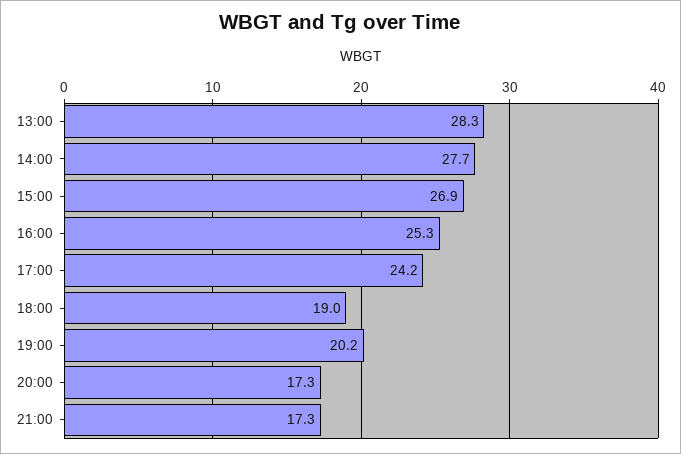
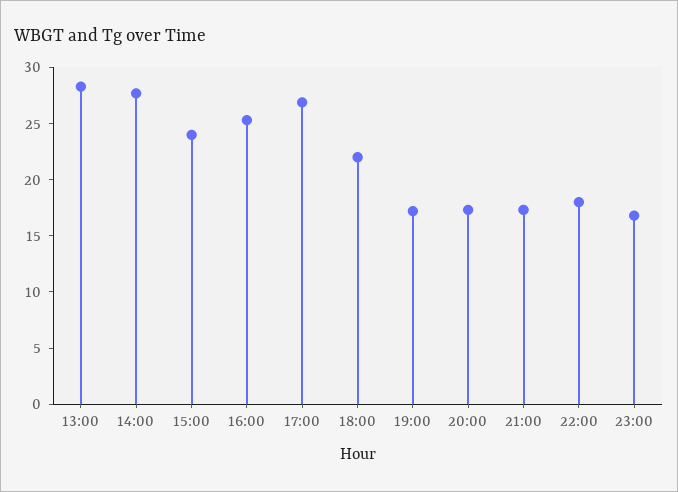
15:00: 26.9 -> 24
17:00: 24.2 -> 27
18:00: 19 -> 22
19:00: 20.2 -> 17
22:00: none -> 18
23:00: none -> 17

